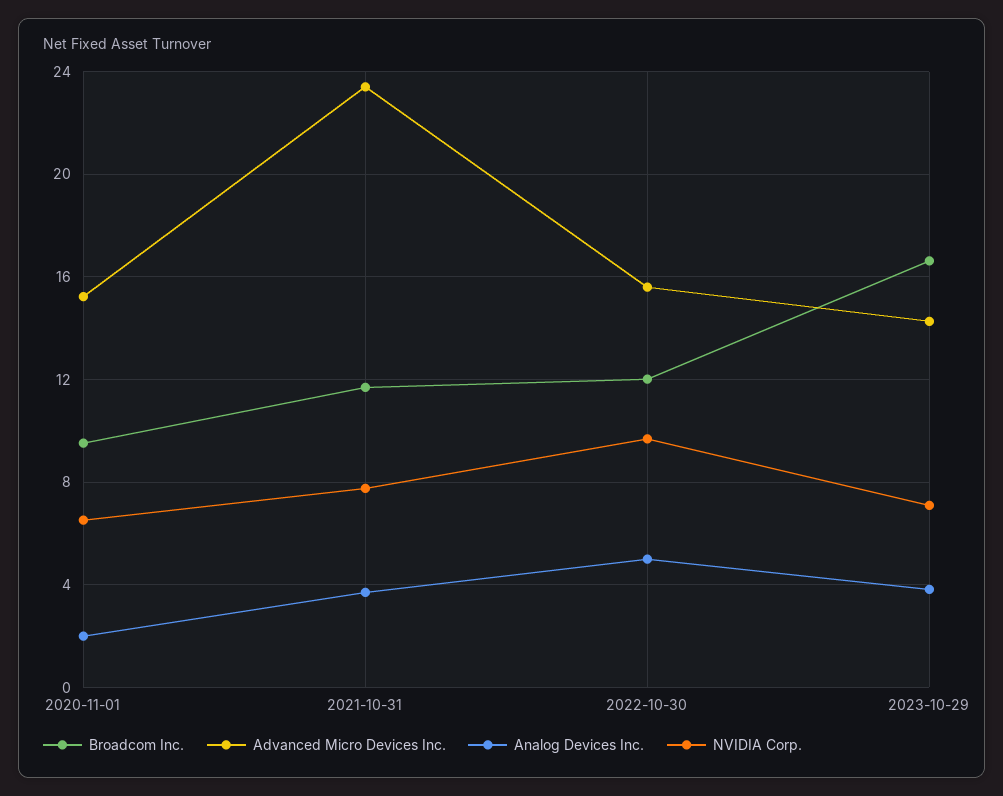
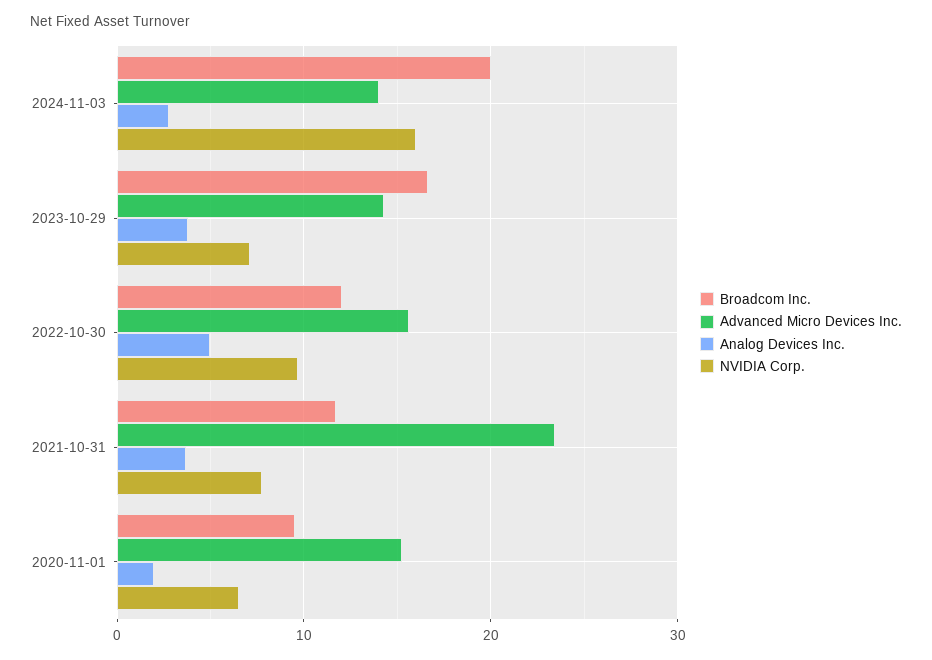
Broadcom Inc., 2024-11-03: none -> 20
Advanced Micro Devices Inc., 2024-11-03: none -> 14
Analog Devices Inc., 2024-11-03: none -> 3
NVIDIA Corp., 2024-11-03: none -> 16

